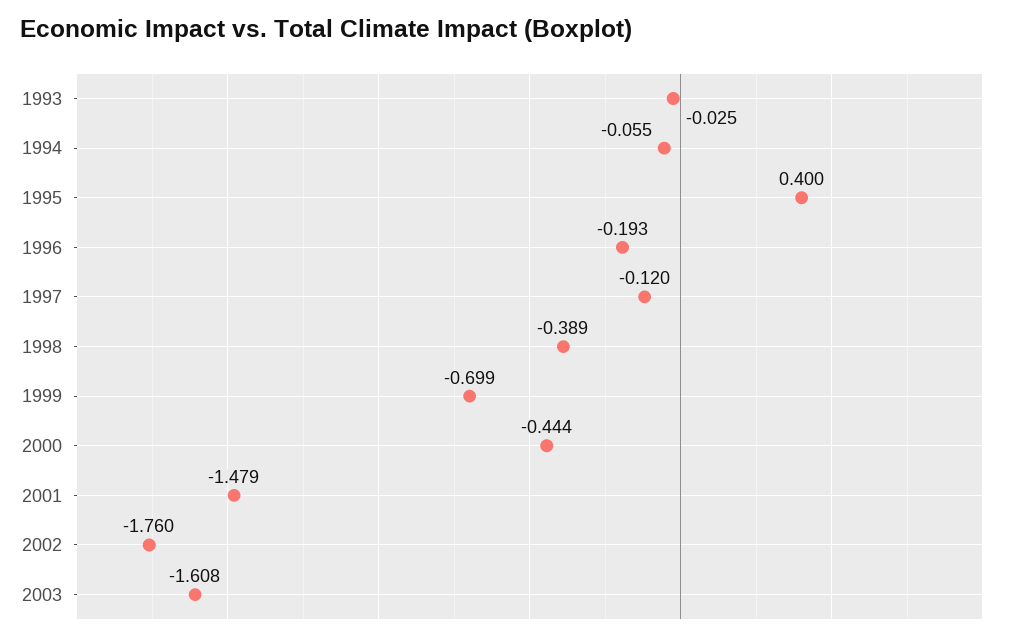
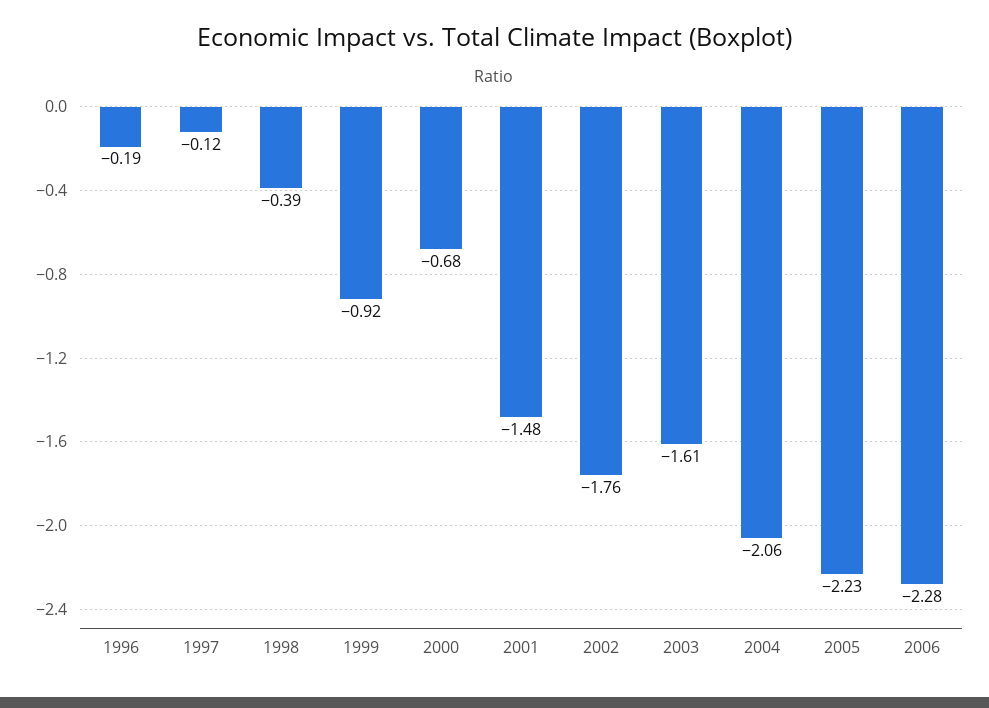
1993: -0.025 -> none
1994: -0.055 -> none
1995: 0.4 -> none
1999: -0.699 -> -0.92
2000: -0.444 -> -0.68
2004: none -> -2.06
2005: none -> -2.23
2006: none -> -2.28

